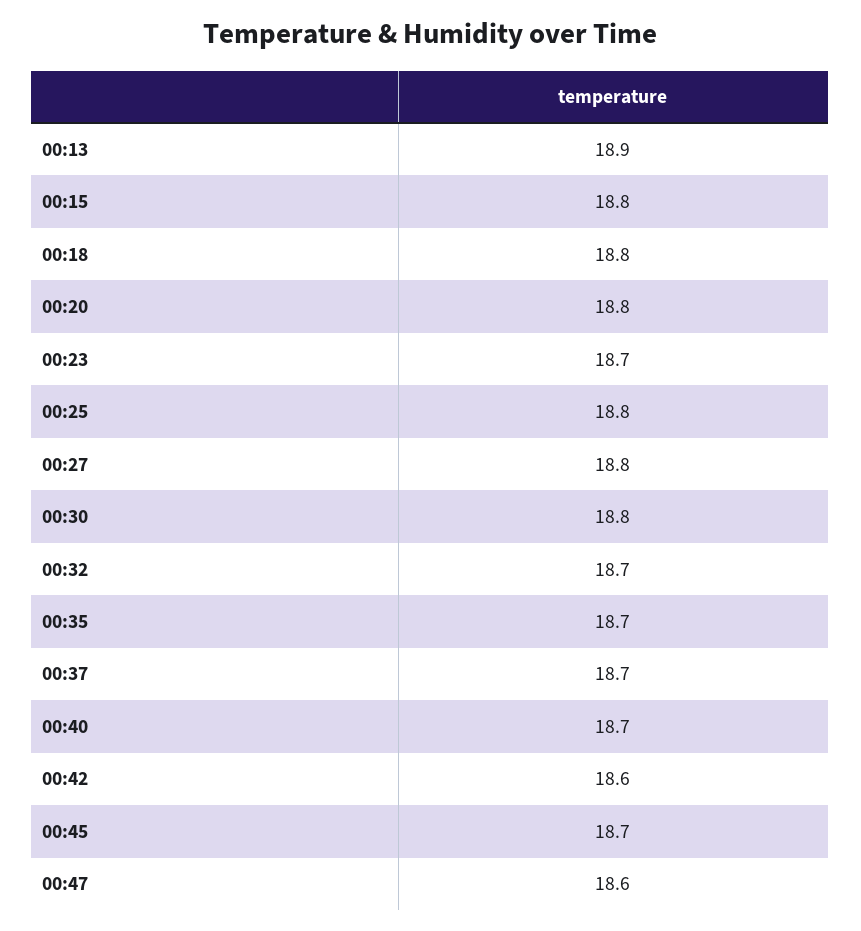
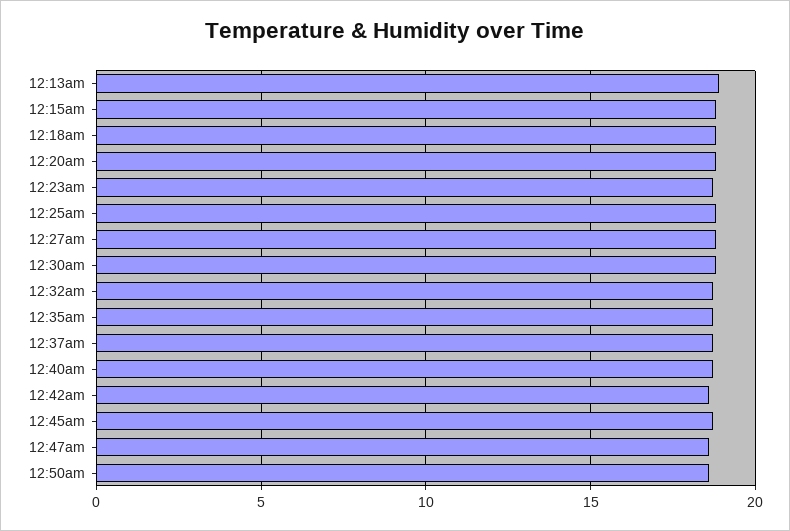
12:50am: none -> 18.5

